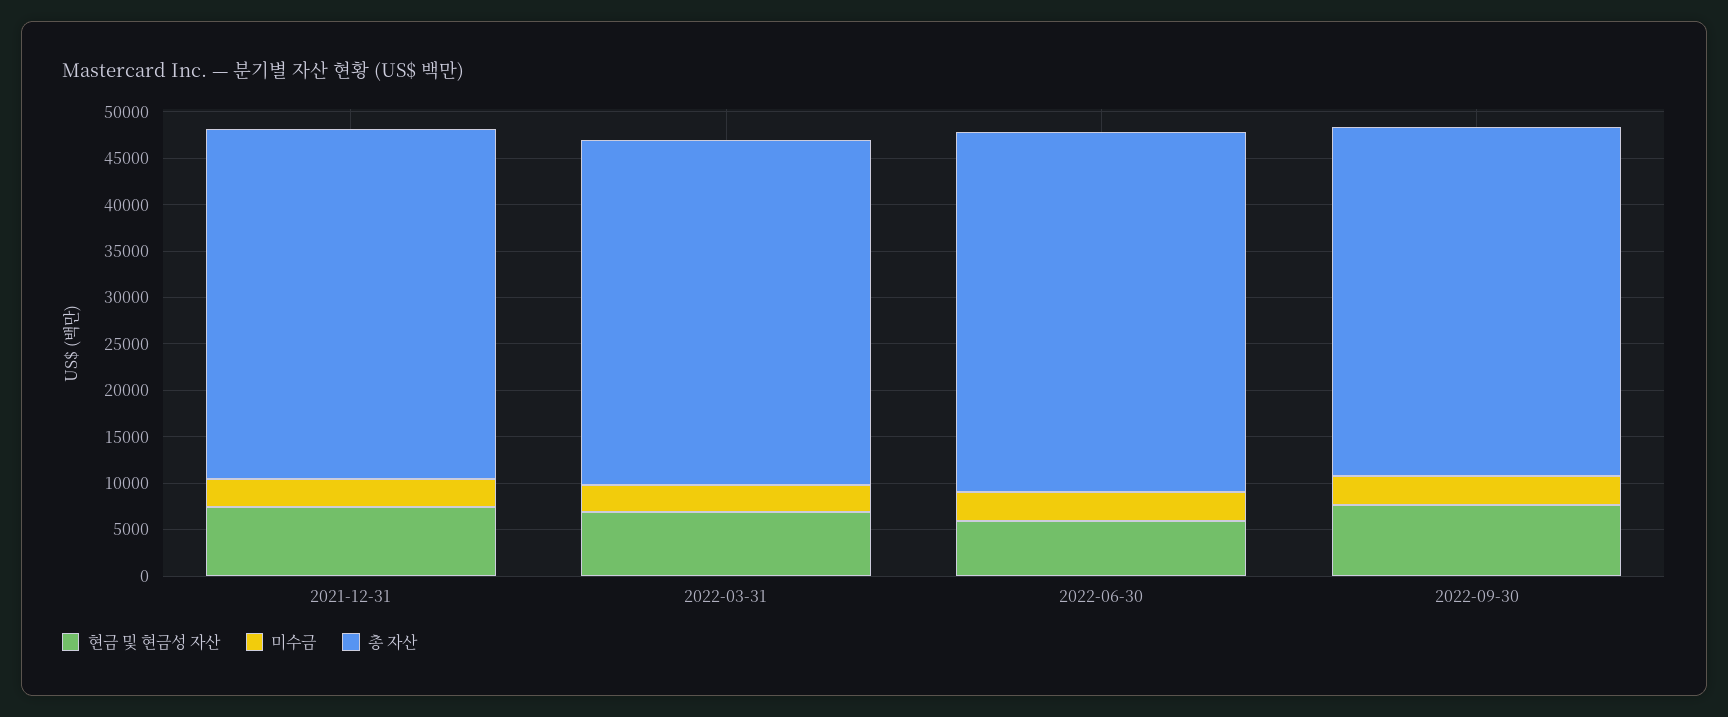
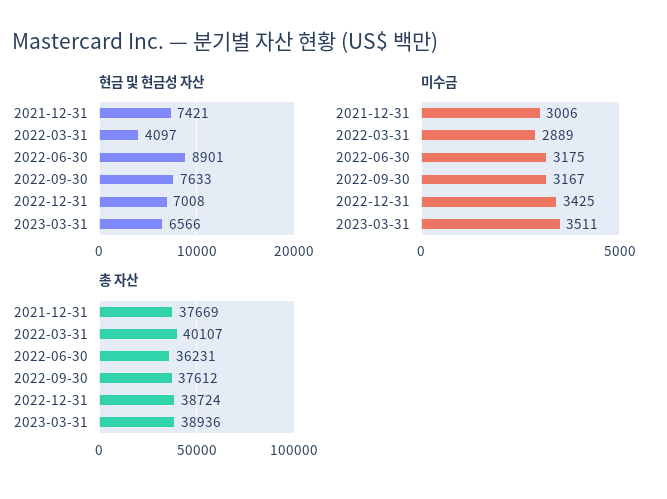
현금 및 현금성 자산, 2022-03-31: 7000 -> 4097
총 자산, 2022-03-31: 37000 -> 40107
현금 및 현금성 자산, 2022-06-30: 6000 -> 8901
총 자산, 2022-06-30: 39000 -> 36231
현금 및 현금성 자산, 2022-12-31: none -> 7008
현금 및 현금성 자산, 2023-03-31: none -> 6566
미수금, 2022-12-31: none -> 3425
미수금, 2023-03-31: none -> 3511
총 자산, 2022-12-31: none -> 38724
총 자산, 2023-03-31: none -> 38936

